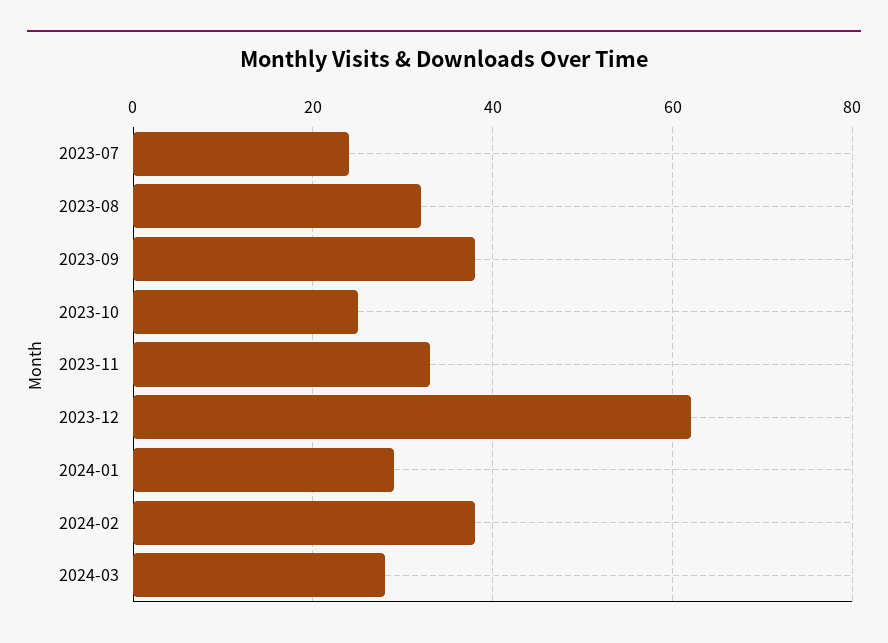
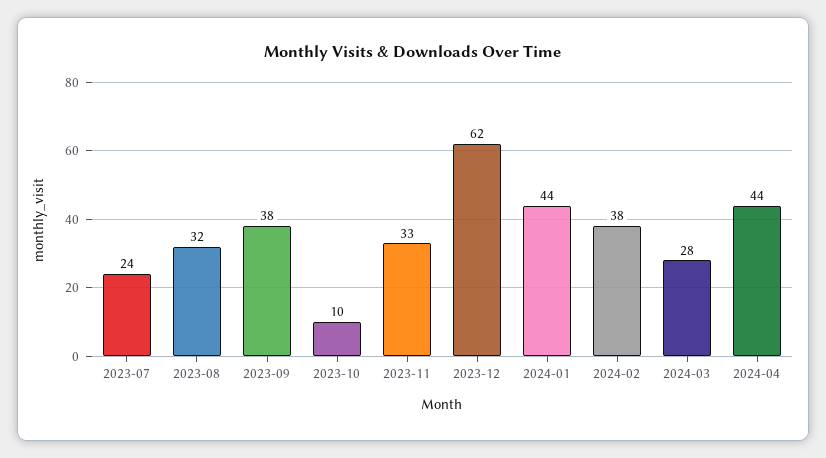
2023-10: 25 -> 10
2024-01: 30 -> 44
2024-04: none -> 44

